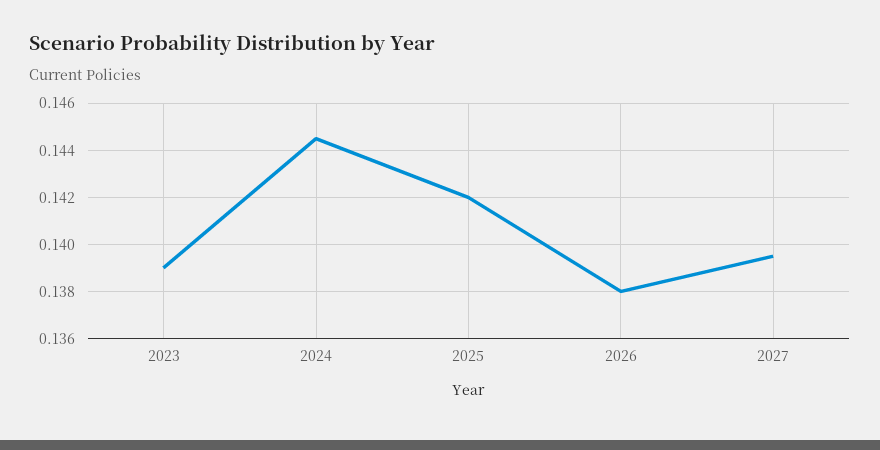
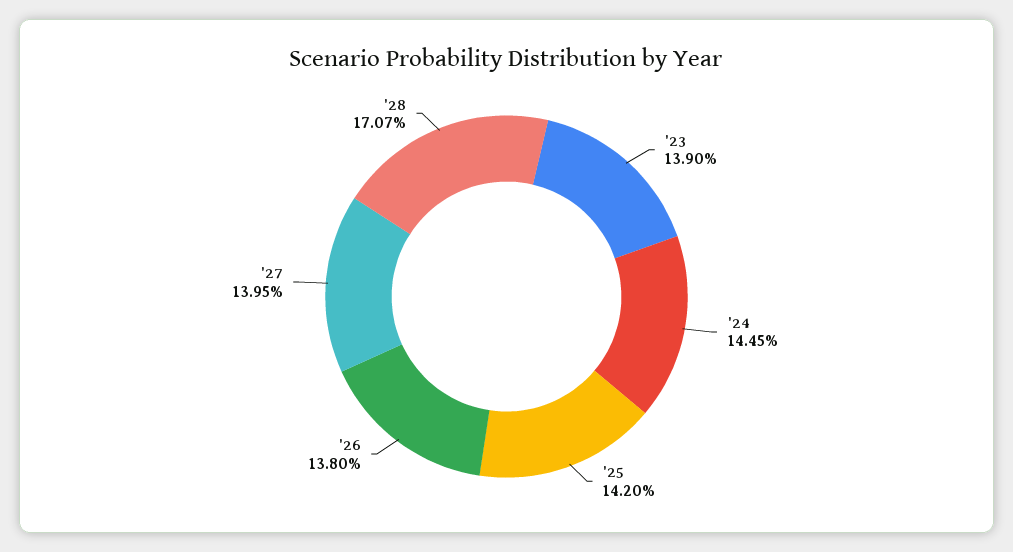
'28: none -> 0.1707

